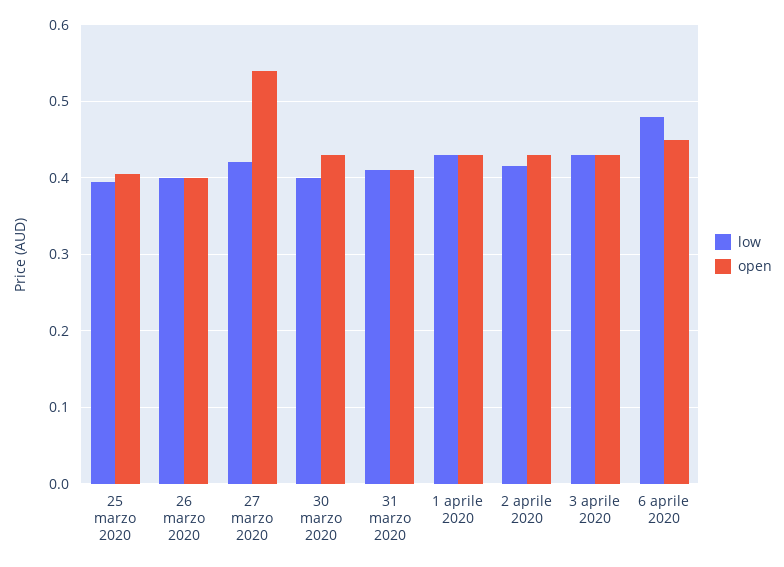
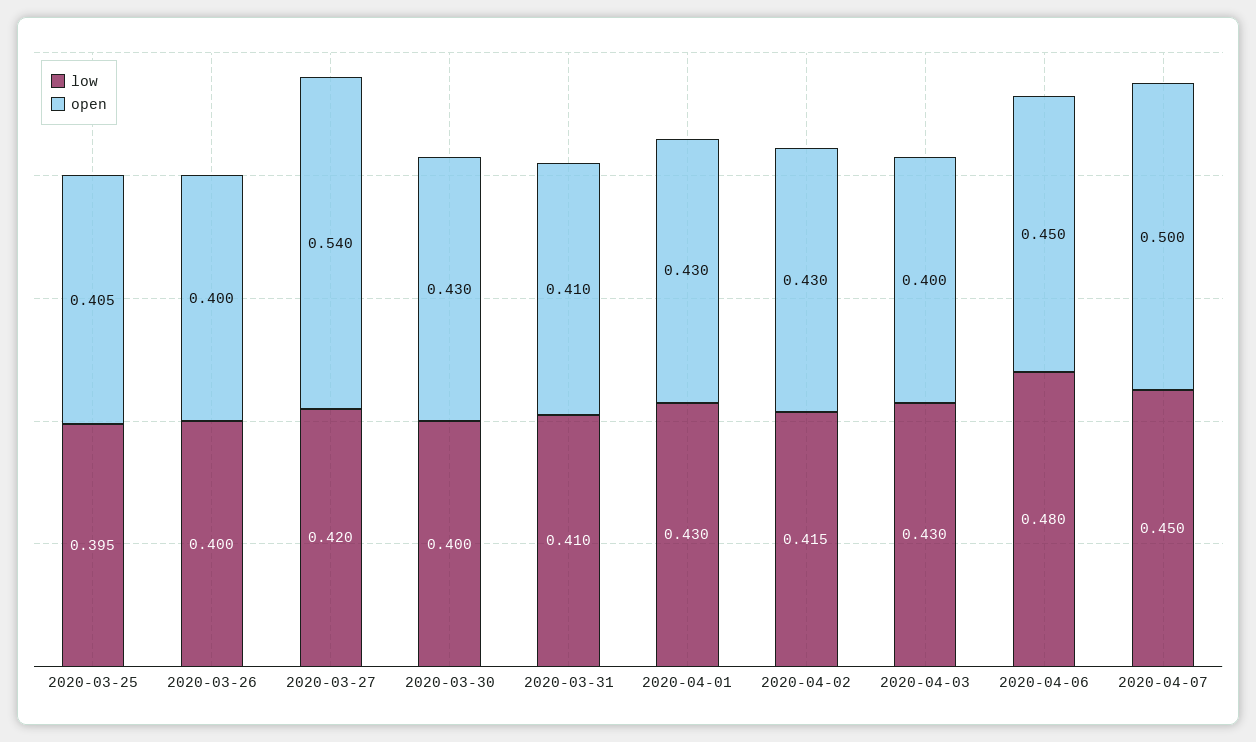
open, 3 aprile 2020: 0.43 -> 0.4
low, 2020-04-07: none -> 0.45
open, 2020-04-07: none -> 0.5

